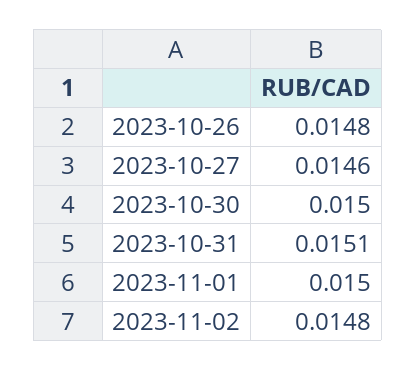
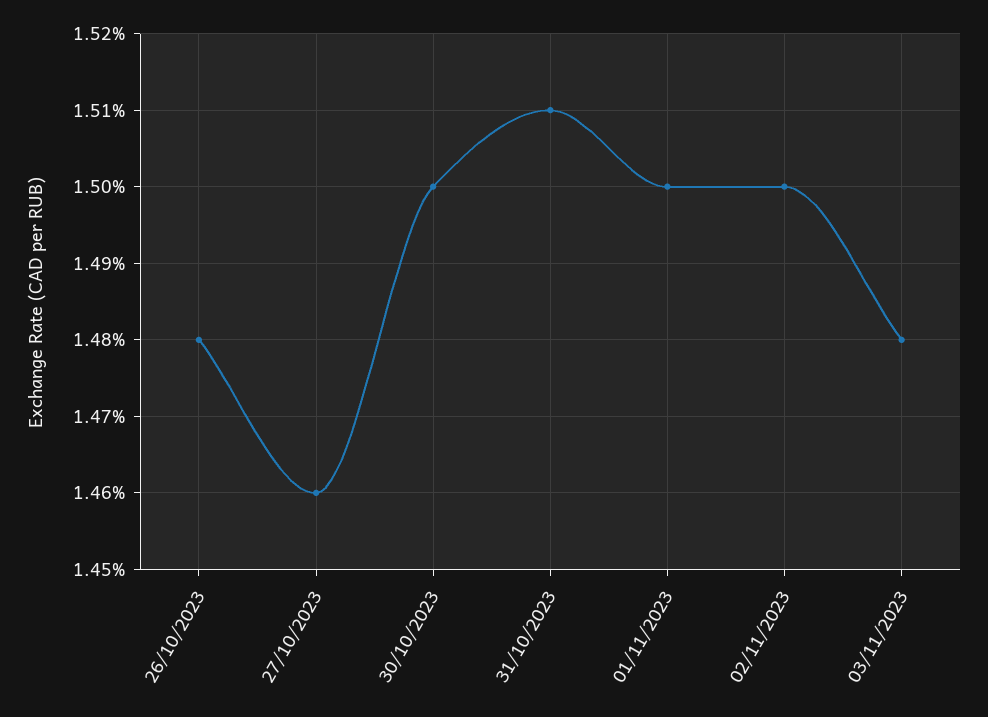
2023-11-02: 0.0148 -> 0.015
03/11/2023: none -> 0.0148

